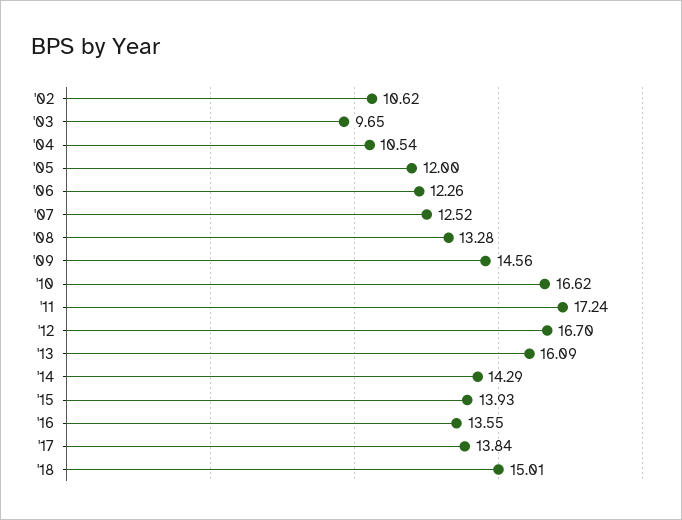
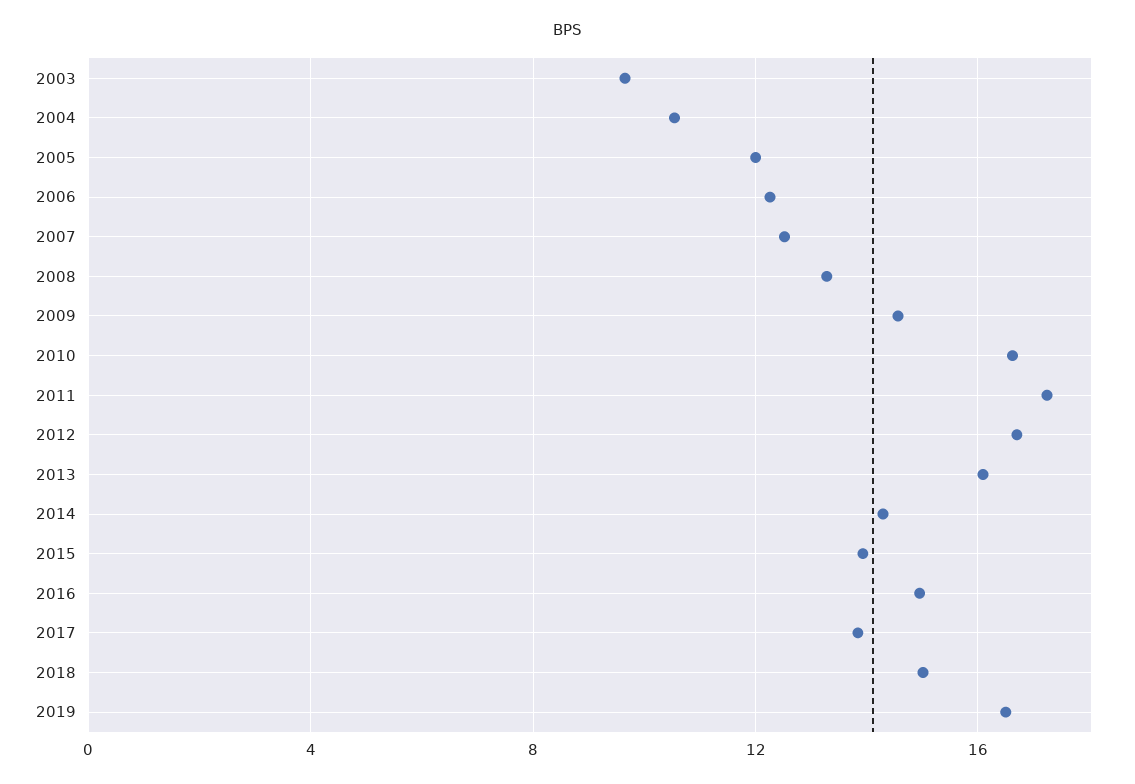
'02: 10.62 -> none
'16: 13.55 -> 15
2019: none -> 16.5

